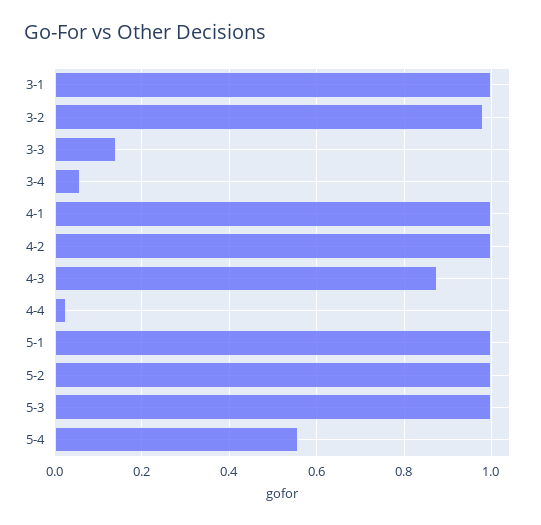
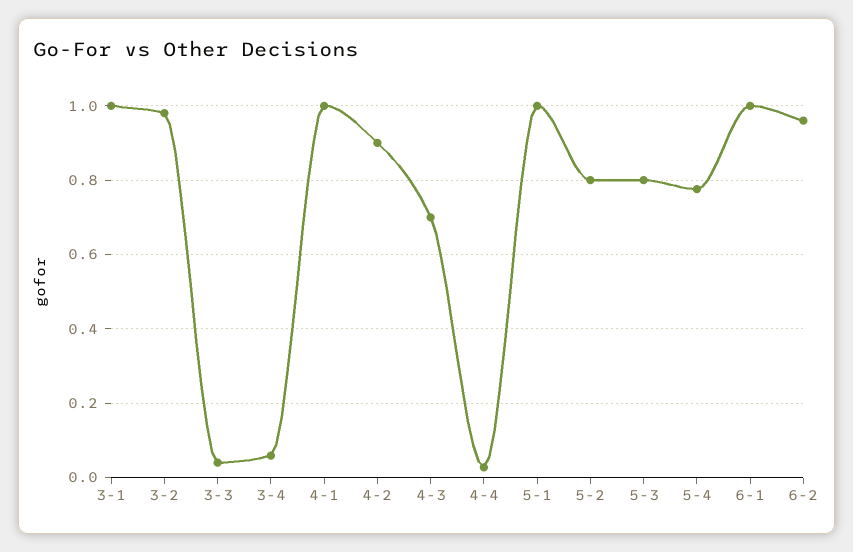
3-3: 0.14 -> 0.04
4-2: 1 -> 0.9
4-3: 0.88 -> 0.7
5-2: 1 -> 0.8
5-3: 1 -> 0.8
5-4: 0.56 -> 0.78
6-1: none -> 1
6-2: none -> 0.96

